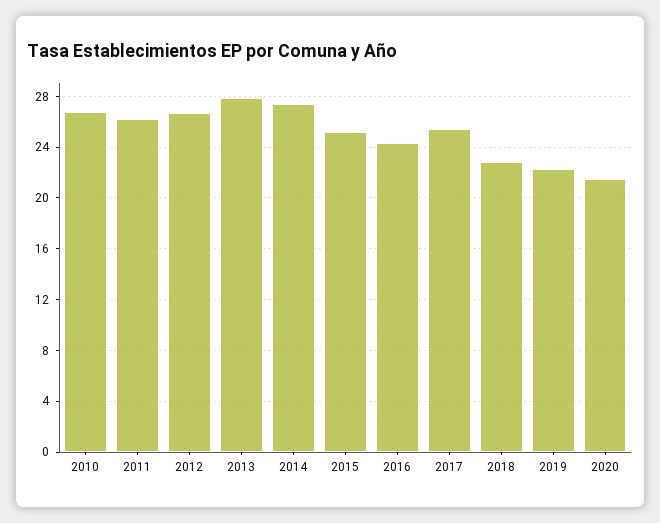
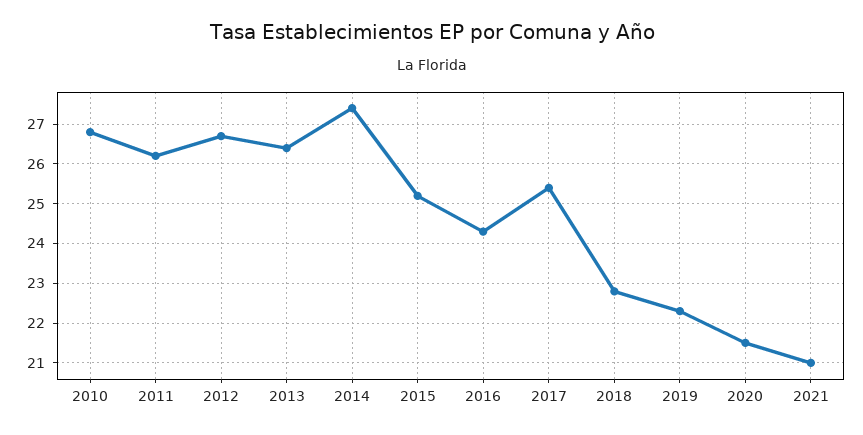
2013: 28 -> 26.5
2021: none -> 21

